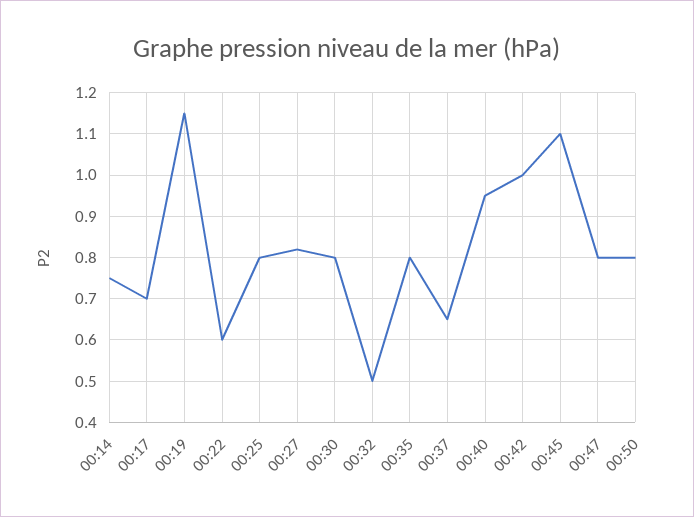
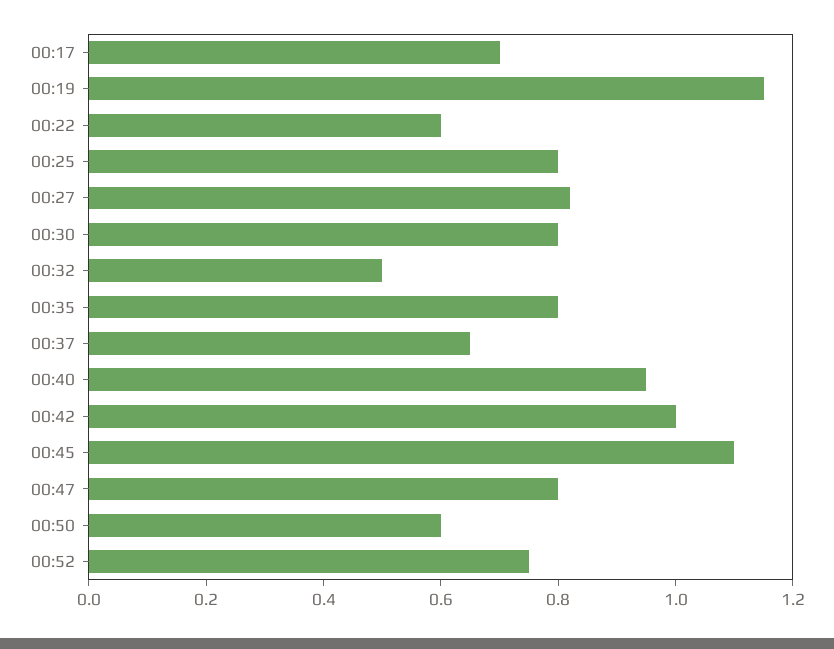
00:14: 0.75 -> none
00:50: 0.8 -> 0.6
00:52: none -> 0.75

